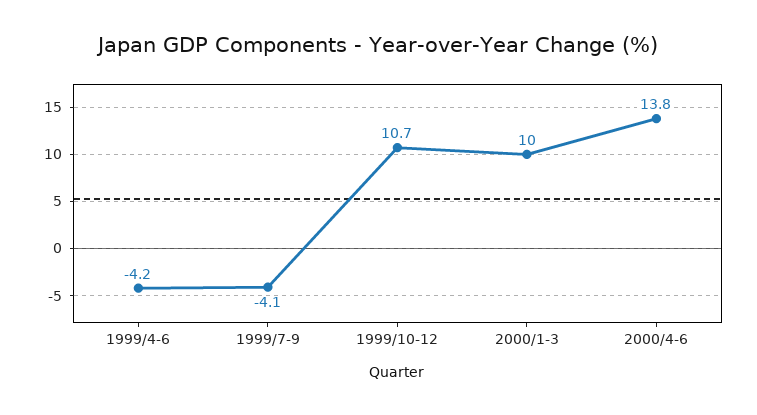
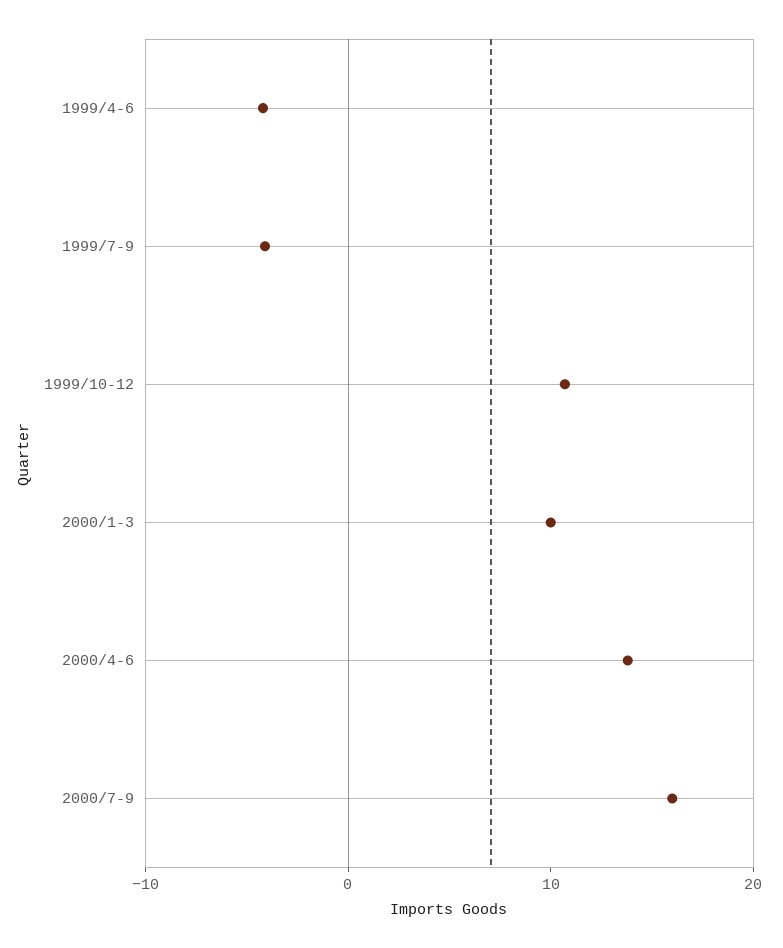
2000/7-9: none -> 16

